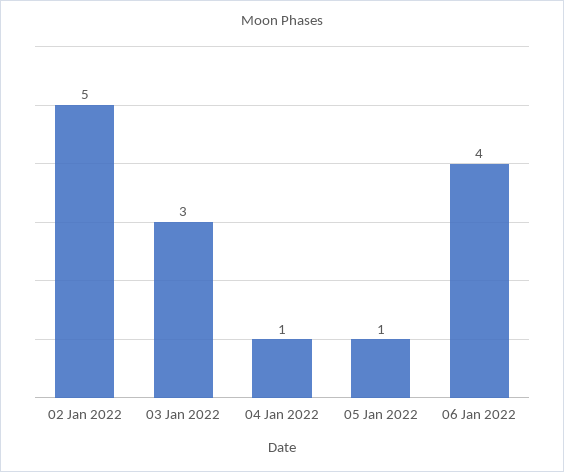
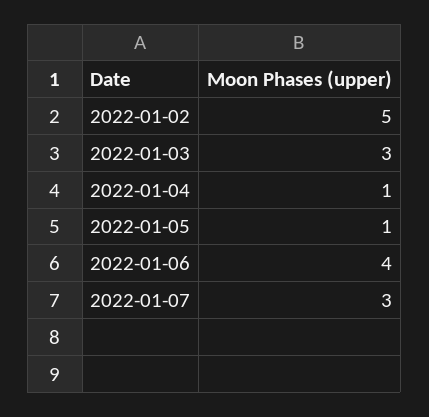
2022-01-07: none -> 3

